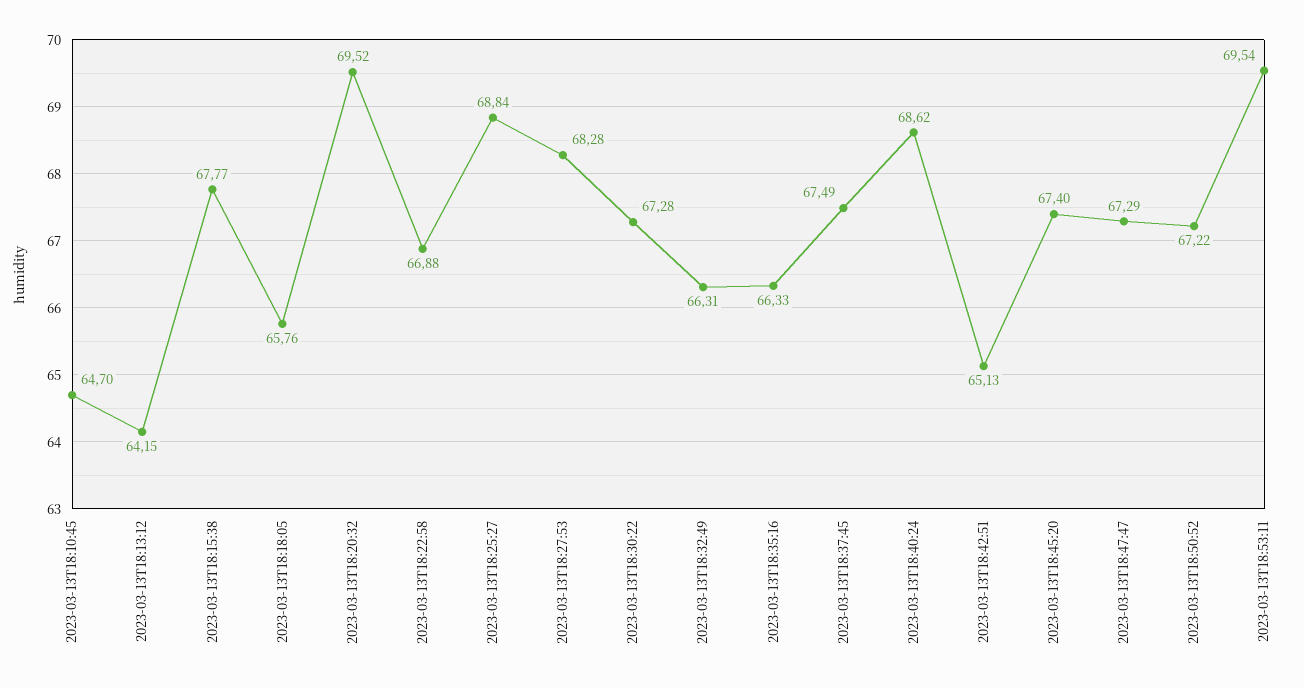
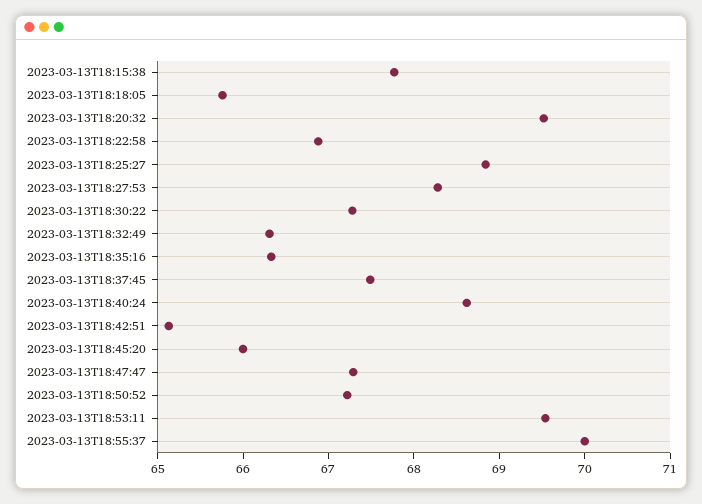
2023-03-13T18:10:45: 64.7 -> none
2023-03-13T18:13:12: 64.15 -> none
2023-03-13T18:45:20: 67.4 -> 66
2023-03-13T18:55:37: none -> 70

